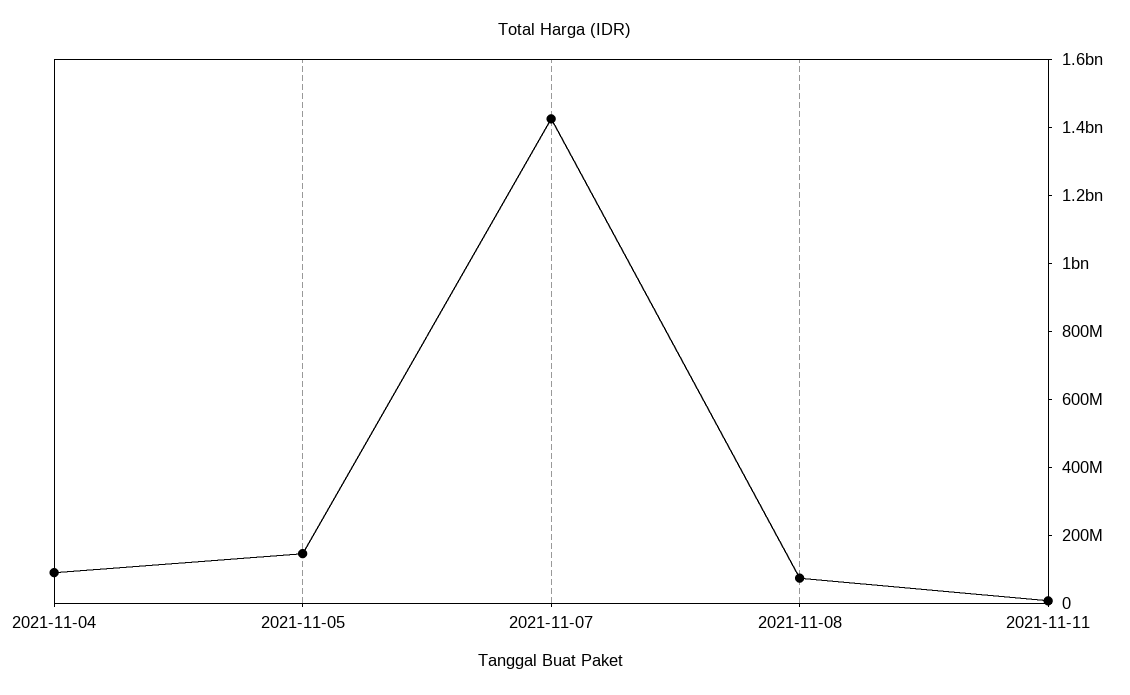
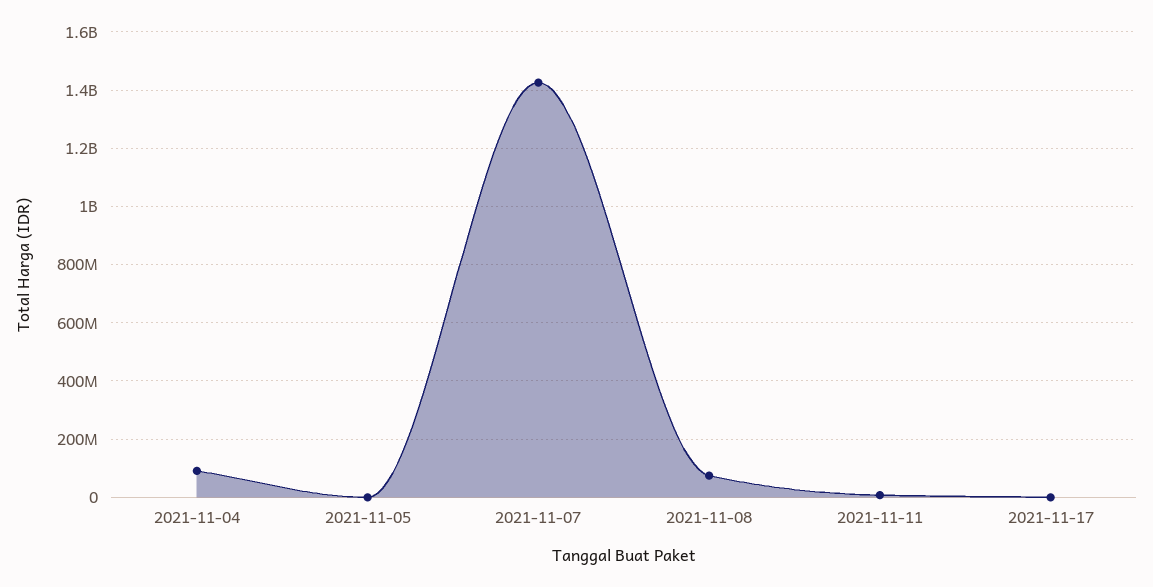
2021-11-05: 150000000 -> 0
2021-11-17: none -> 0

